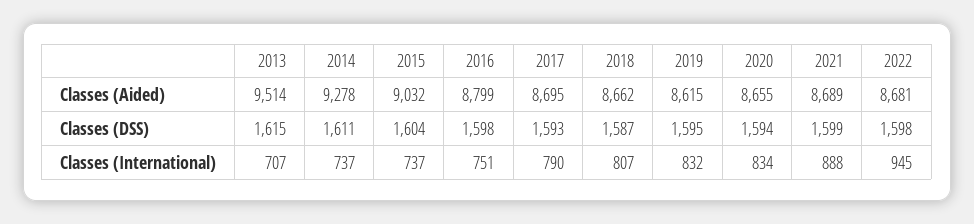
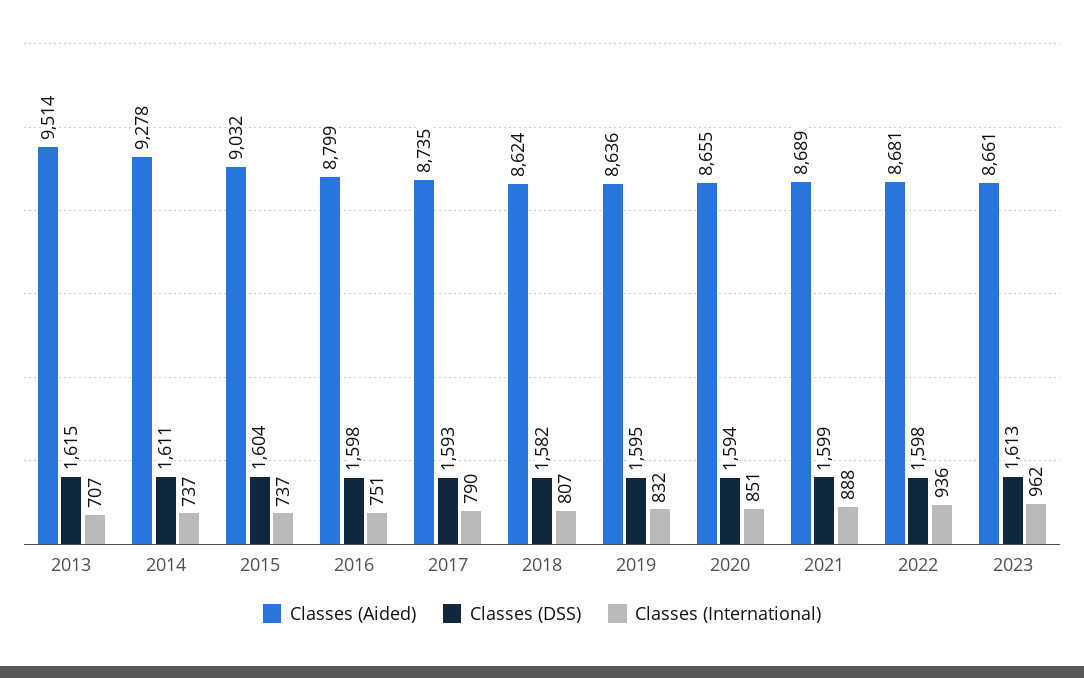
Classes (Aided), 2017: 8695 -> 8735
Classes (Aided), 2018: 8662 -> 8624
Classes (Aided), 2019: 8615 -> 8636
Classes (DSS), 2018: 1587 -> 1582
Classes (International), 2020: 834 -> 851
Classes (International), 2022: 945 -> 936
Classes (Aided), 2023: none -> 8661
Classes (DSS), 2023: none -> 1613
Classes (International), 2023: none -> 962

